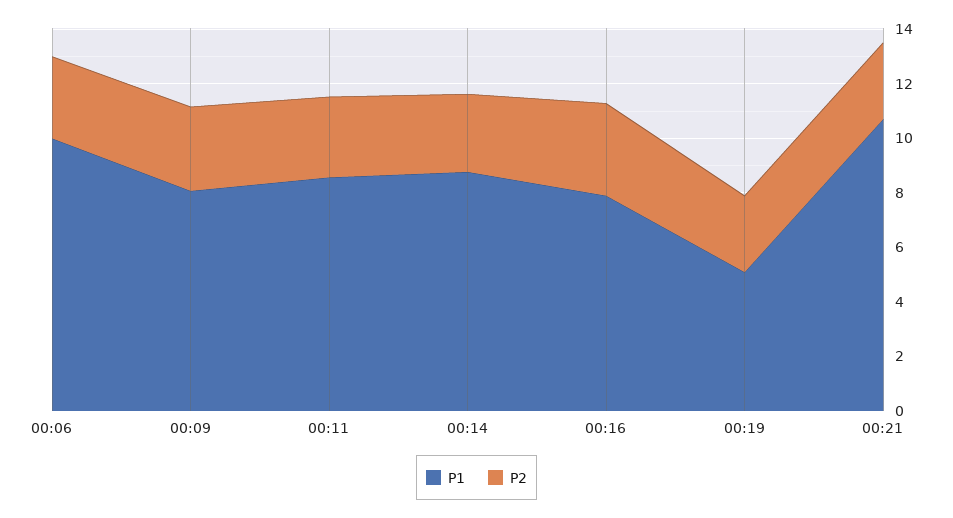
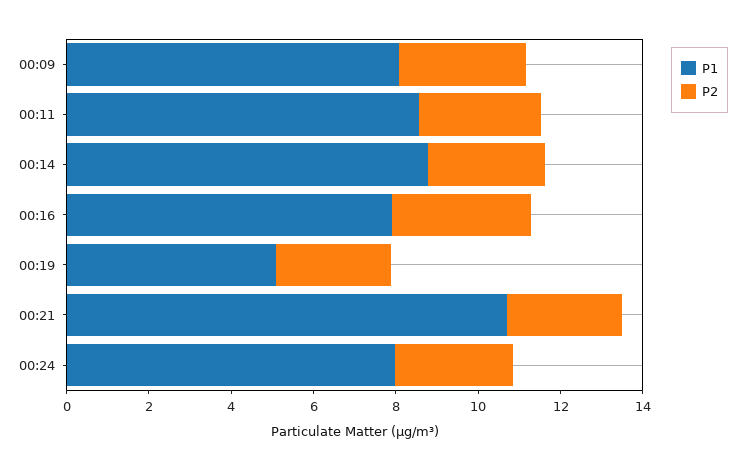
P1, 00:06: 10 -> none
P2, 00:06: 3 -> none
P1, 00:24: none -> 8
P2, 00:24: none -> 3

